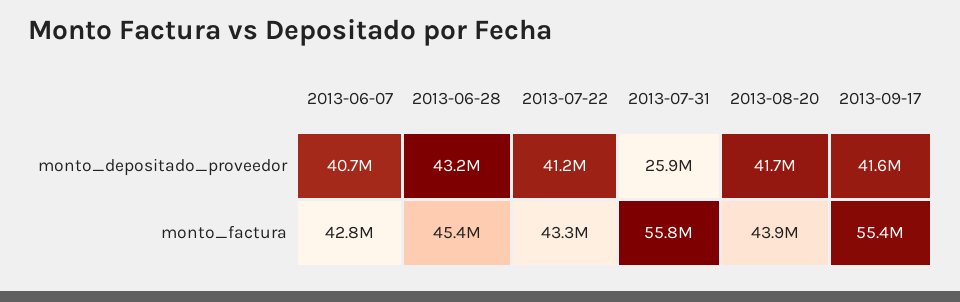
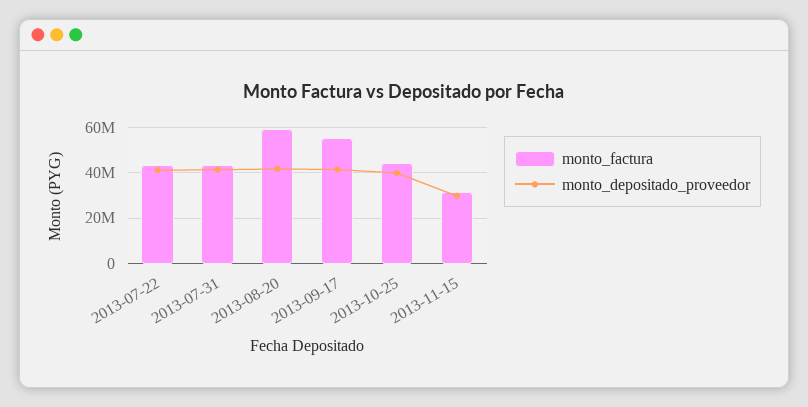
monto_depositado_proveedor, 2013-06-07: 40700000 -> none
monto_depositado_proveedor, 2013-06-28: 43200000 -> none
monto_depositado_proveedor, 2013-07-31: 25900000 -> 40000000
monto_factura, 2013-06-07: 42800000 -> none
monto_factura, 2013-06-28: 45400000 -> none
monto_factura, 2013-07-31: 55800000 -> 45000000
monto_factura, 2013-08-20: 43900000 -> 60000000
monto_factura, 2013-10-25: none -> 45000000
monto_depositado_proveedor, 2013-10-25: none -> 40000000
monto_factura, 2013-11-15: none -> 30000000
monto_depositado_proveedor, 2013-11-15: none -> 30000000

